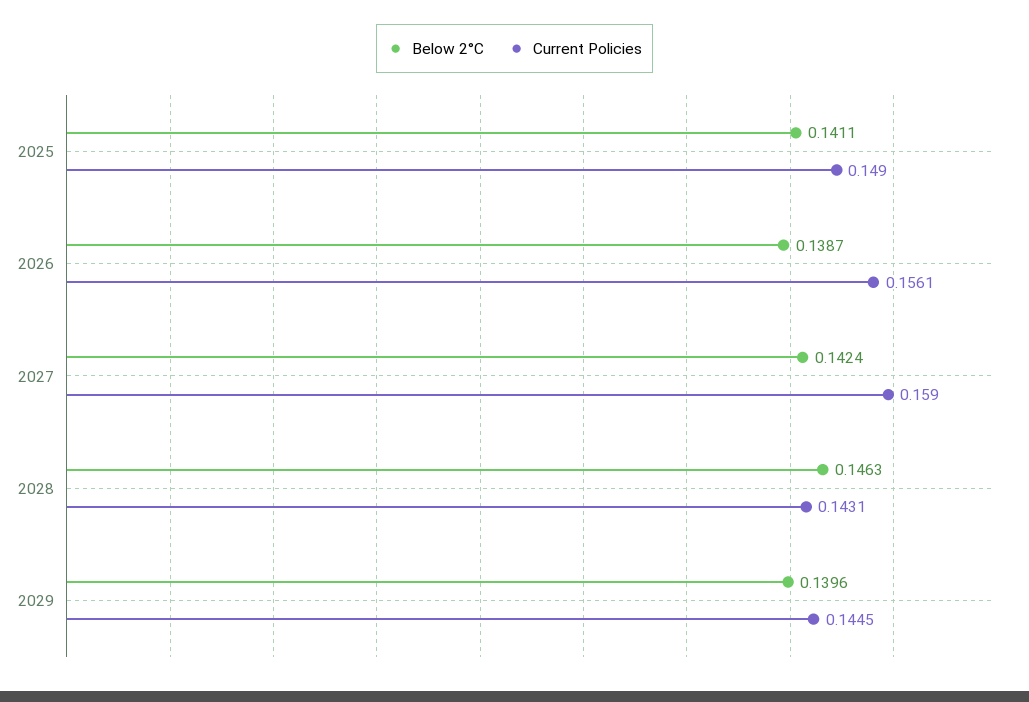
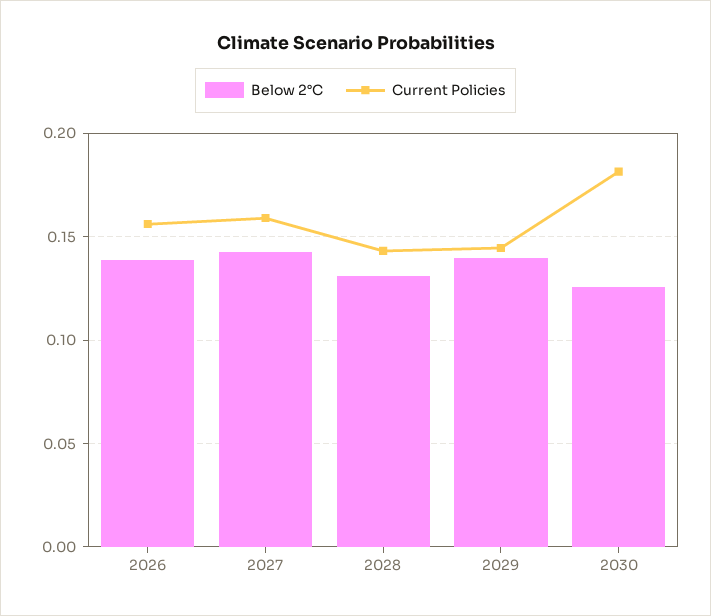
Below 2°C, 2025: 0.1411 -> none
Current Policies, 2025: 0.149 -> none
Below 2°C, 2028: 0.1463 -> 0.13
Below 2°C, 2030: none -> 0.125
Current Policies, 2030: none -> 0.18

